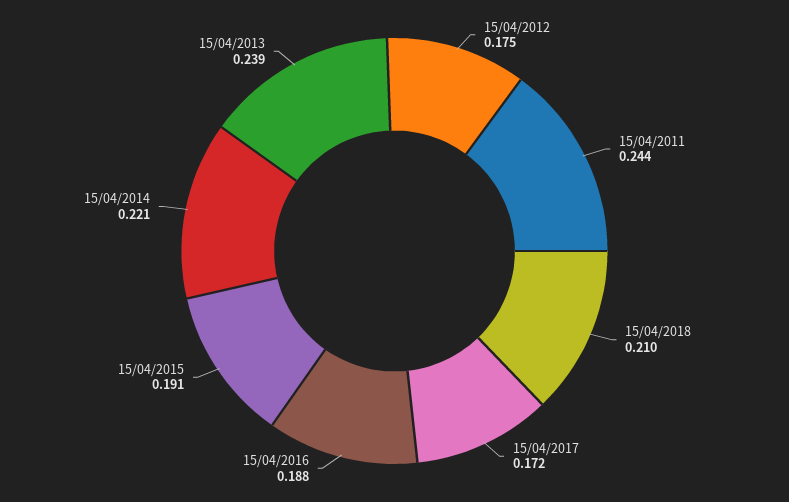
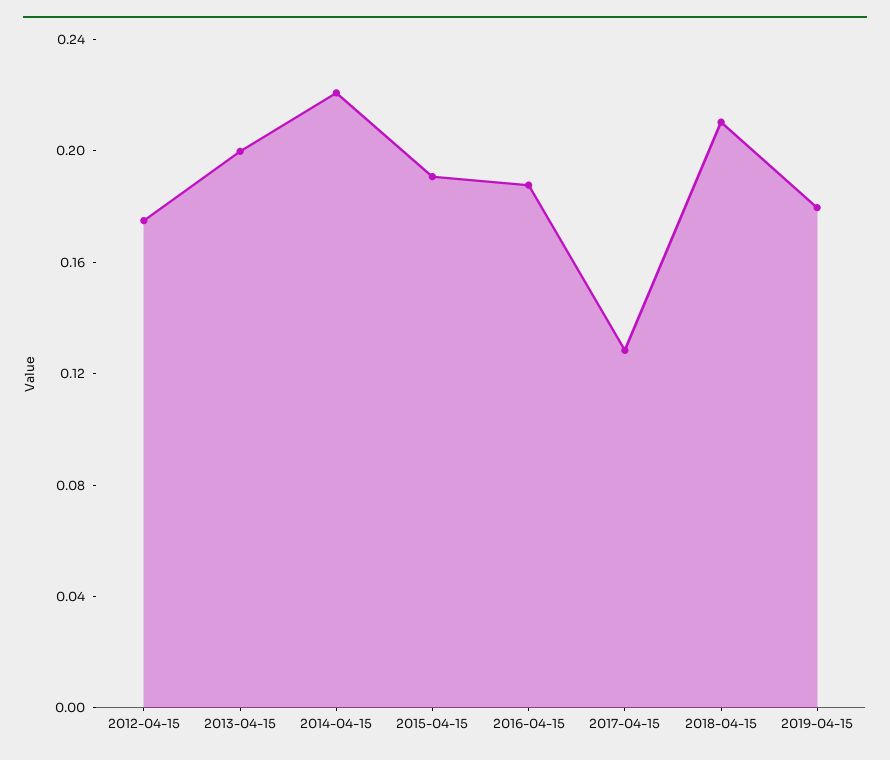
15/04/2011: 0.244 -> none
15/04/2017: 0.172 -> 0.13
15/04/2013: 0.239 -> 0.2
2019-04-15: none -> 0.18

